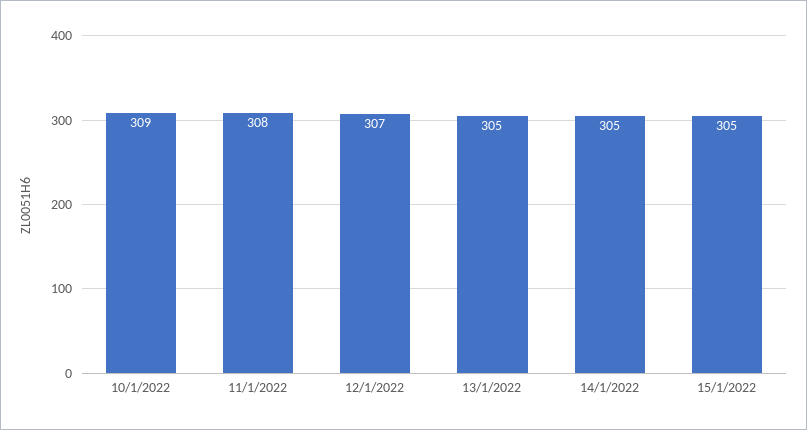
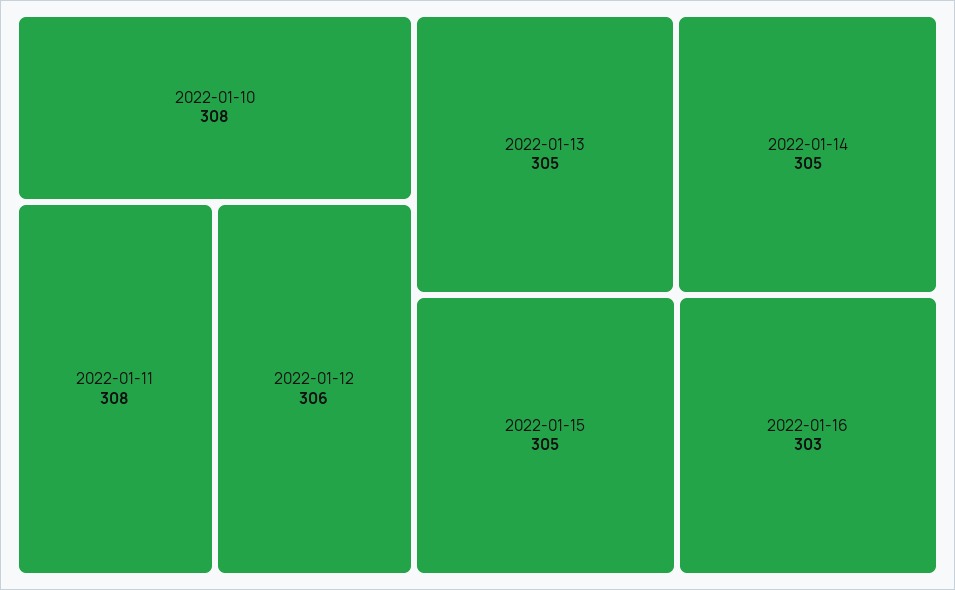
10/1/2022: 309 -> 308
12/1/2022: 307 -> 306
2022-01-16: none -> 303

